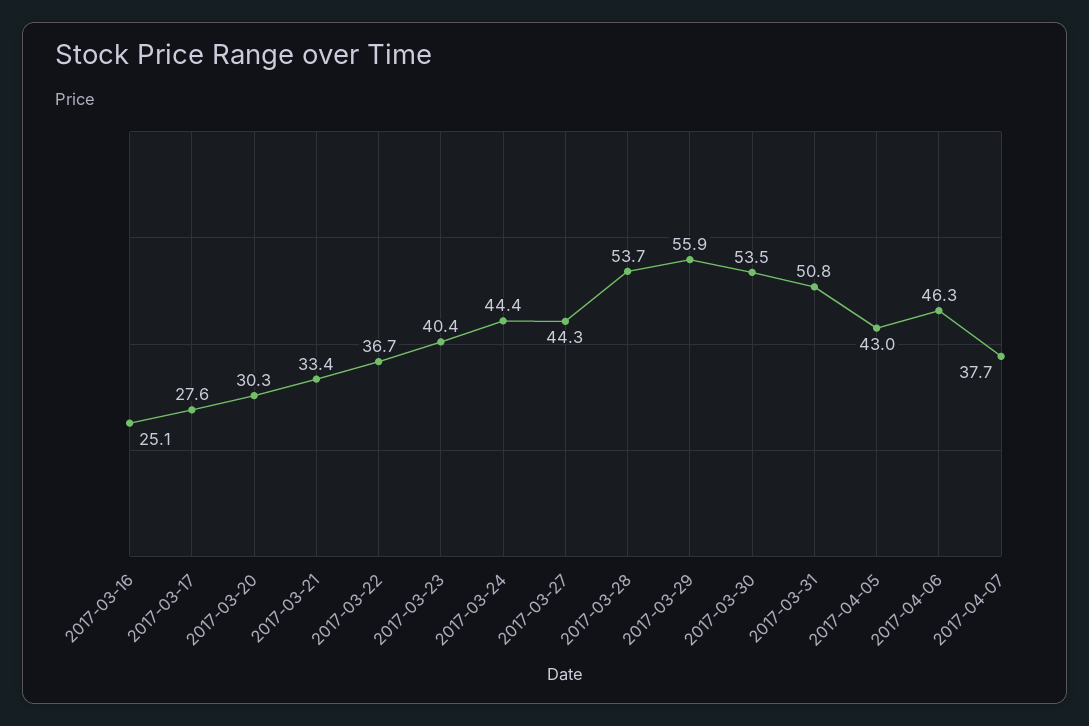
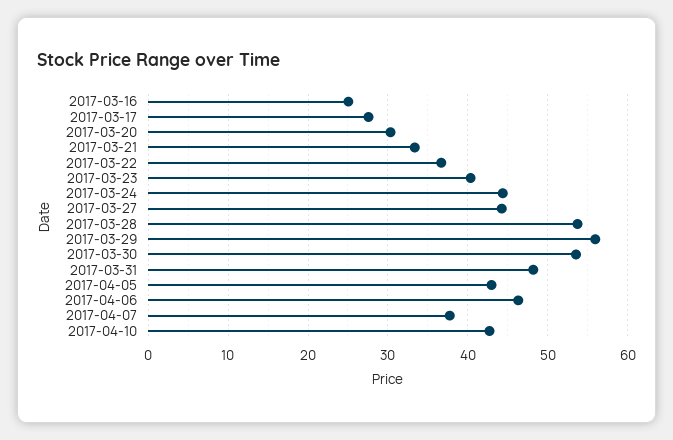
2017-03-31: 50.8 -> 48
2017-04-10: none -> 43

